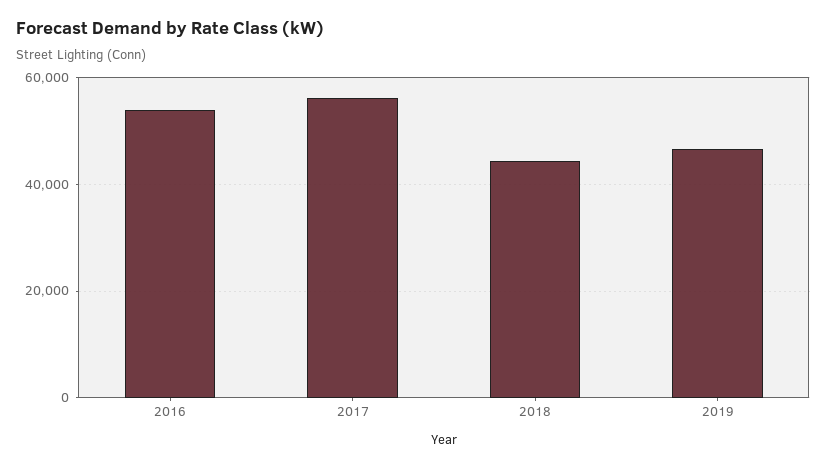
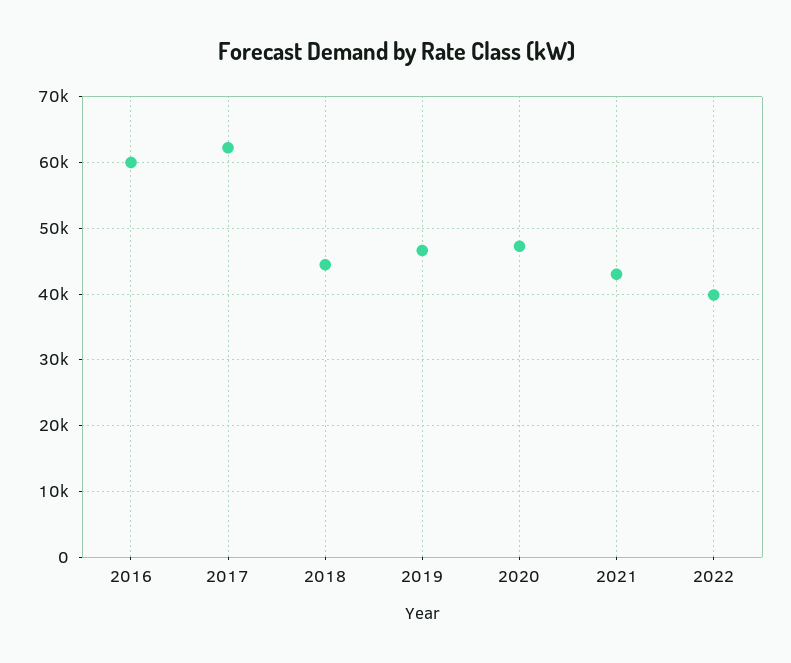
2016: 54000 -> 60000
2017: 56000 -> 62000
2020: none -> 47000
2021: none -> 43000
2022: none -> 40000

